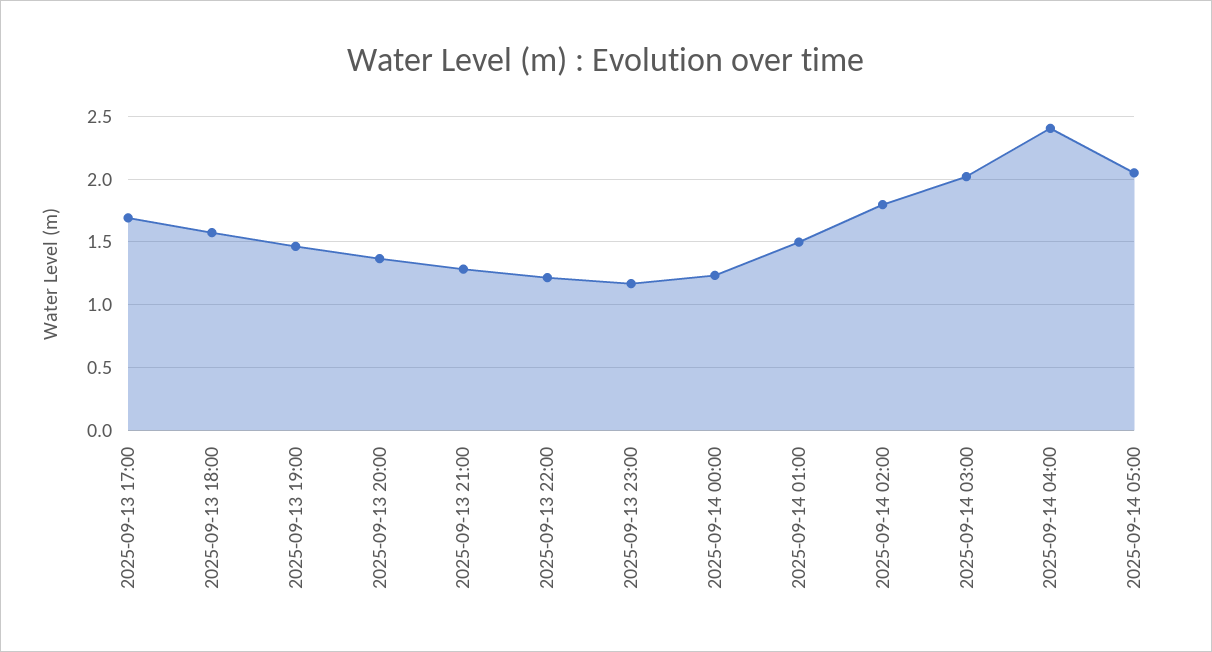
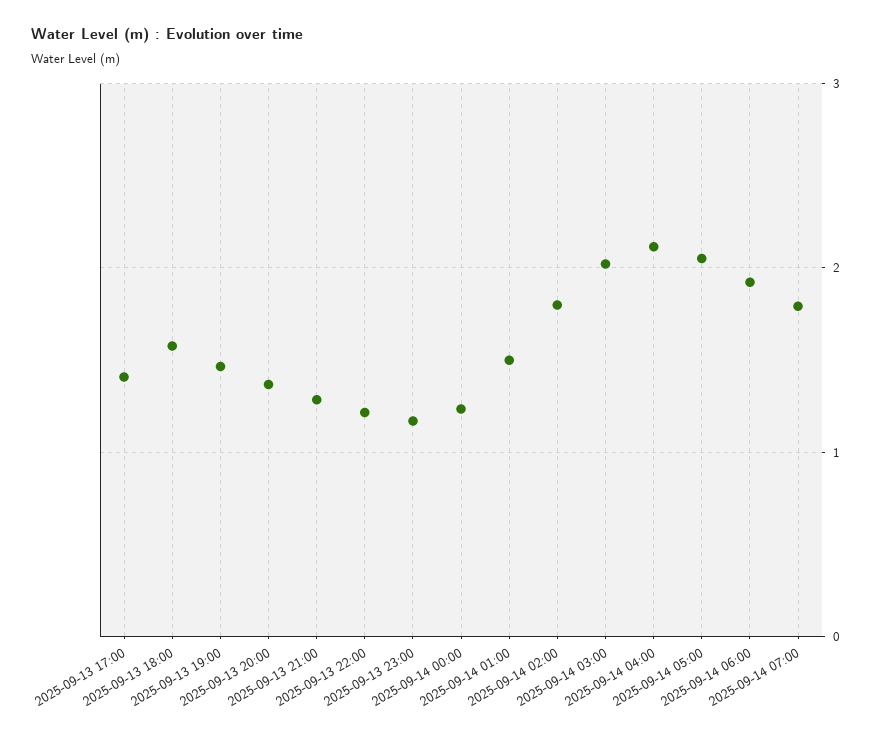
2025-09-13 17:00: 1.7 -> 1.4
2025-09-14 04:00: 2.4 -> 2.1
2025-09-14 06:00: none -> 1.9
2025-09-14 07:00: none -> 1.8

